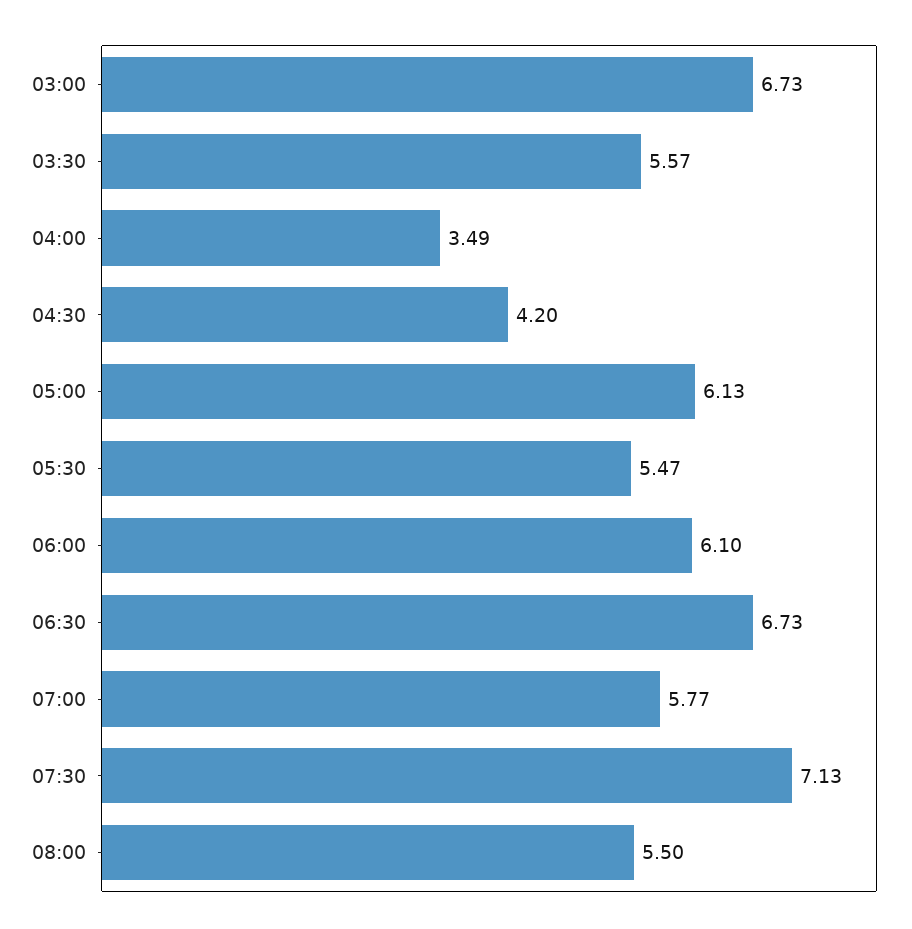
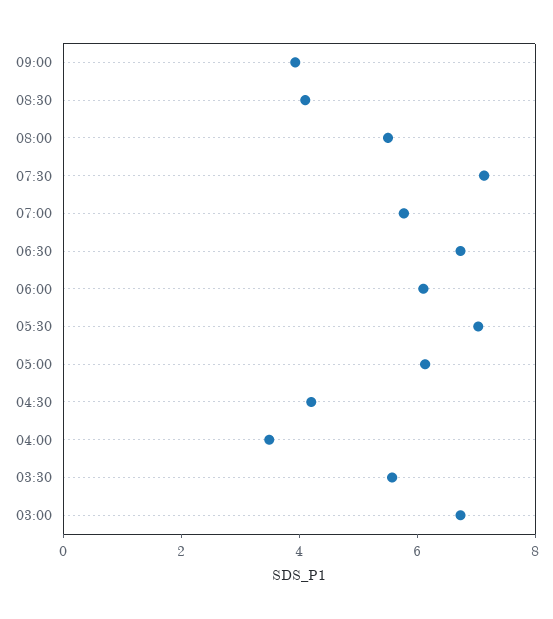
05:30: 5.47 -> 7
09:00: none -> 4
08:30: none -> 4

